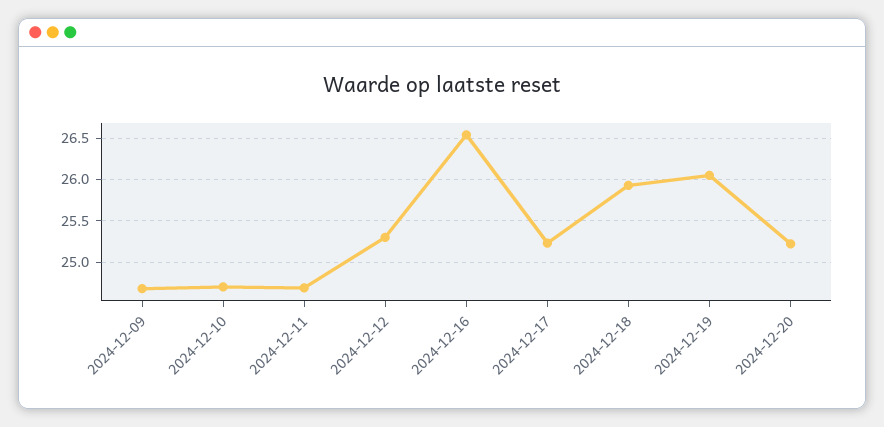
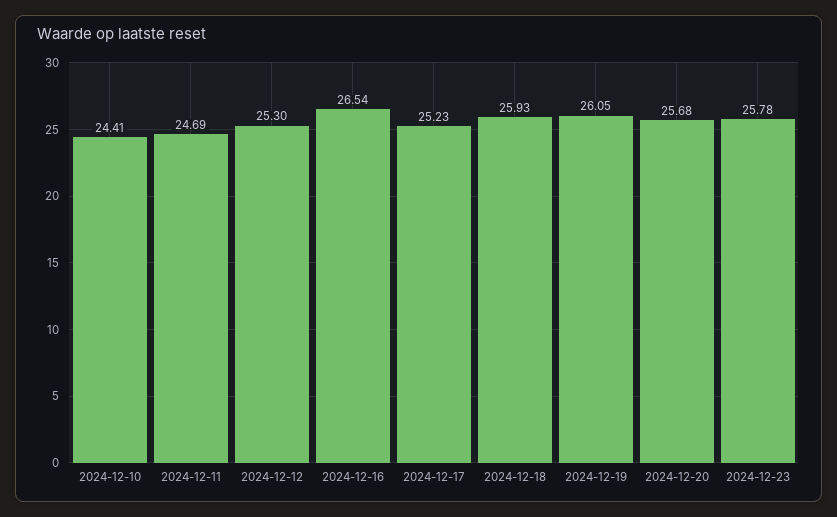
2024-12-09: 24.7 -> none
2024-12-10: 24.7 -> 24.41
2024-12-20: 25.2 -> 25.68
2024-12-23: none -> 25.78

